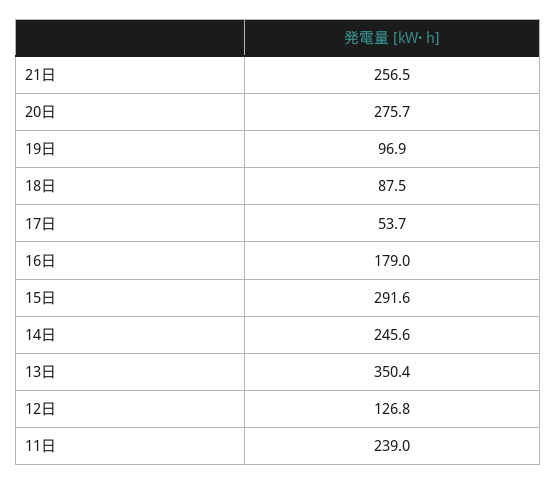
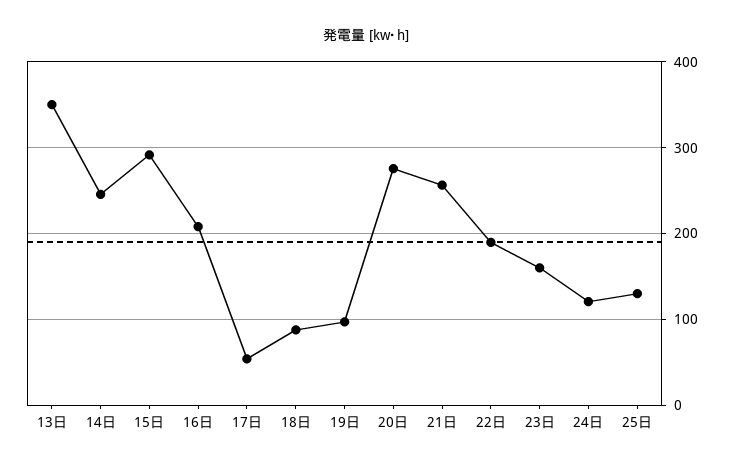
16日: 179 -> 210
12日: 126.8 -> none
11日: 239 -> none
22日: none -> 190
23日: none -> 160
24日: none -> 120
25日: none -> 130

